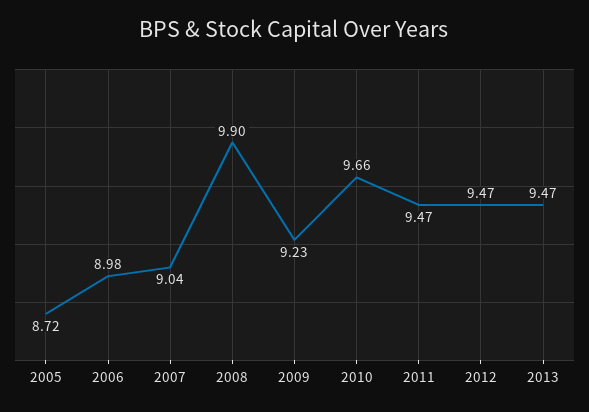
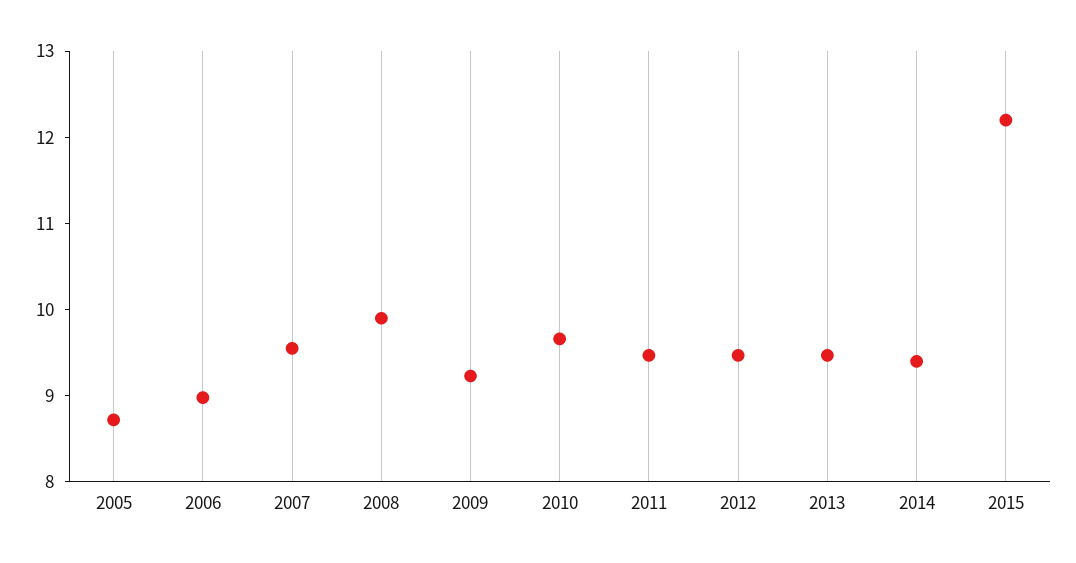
2007: 9.04 -> 9.6
2014: none -> 9.4
2015: none -> 12.2

